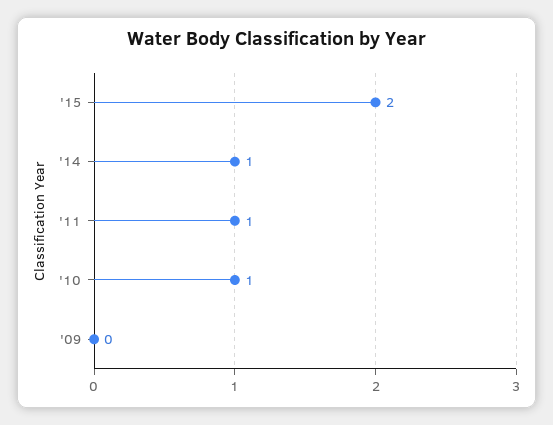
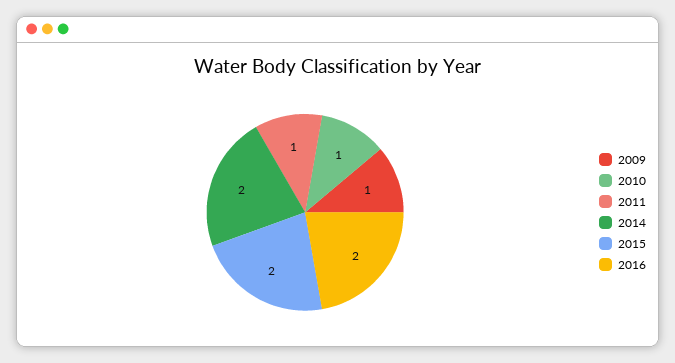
'14: 1 -> 2
'09: 0 -> 1
2016: none -> 2

